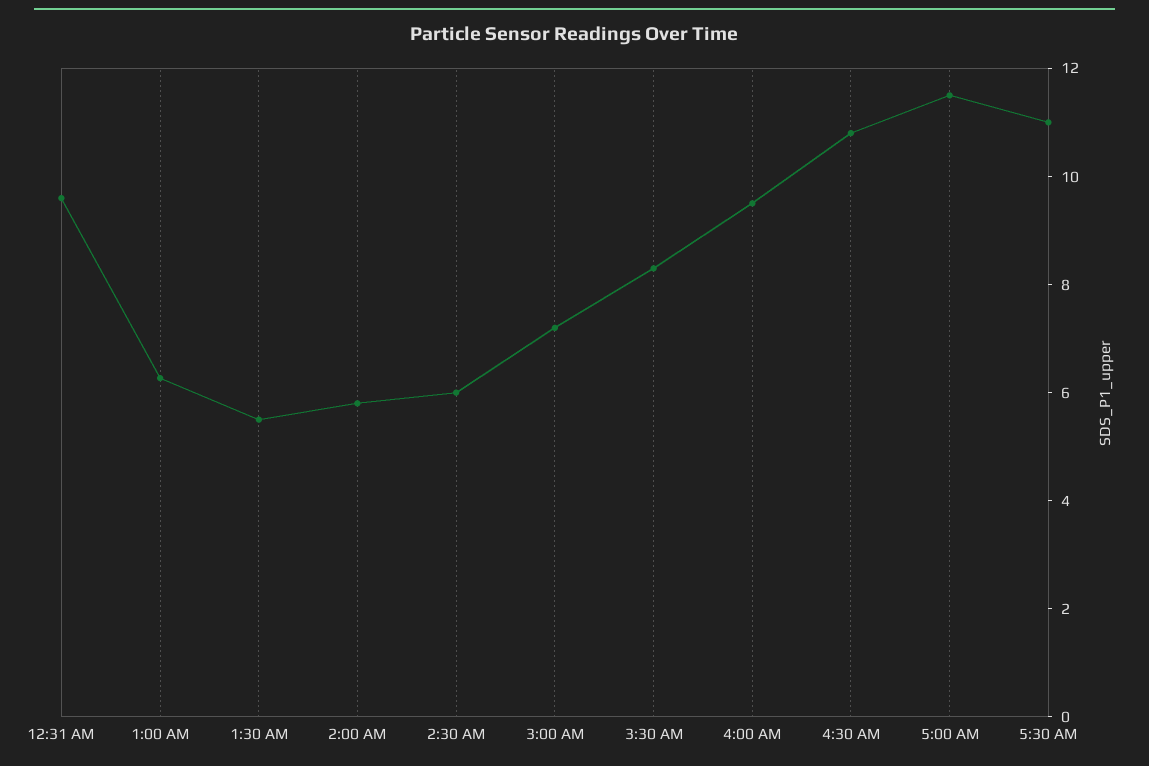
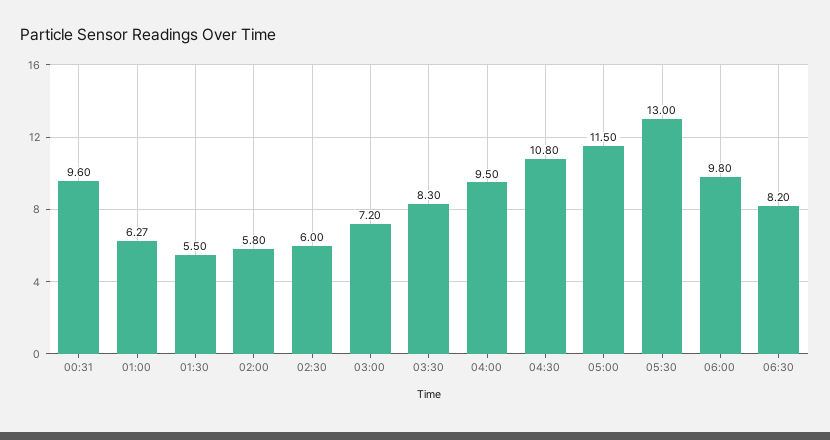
5:30 AM: 11 -> 13
06:00: none -> 9.8
06:30: none -> 8.2

